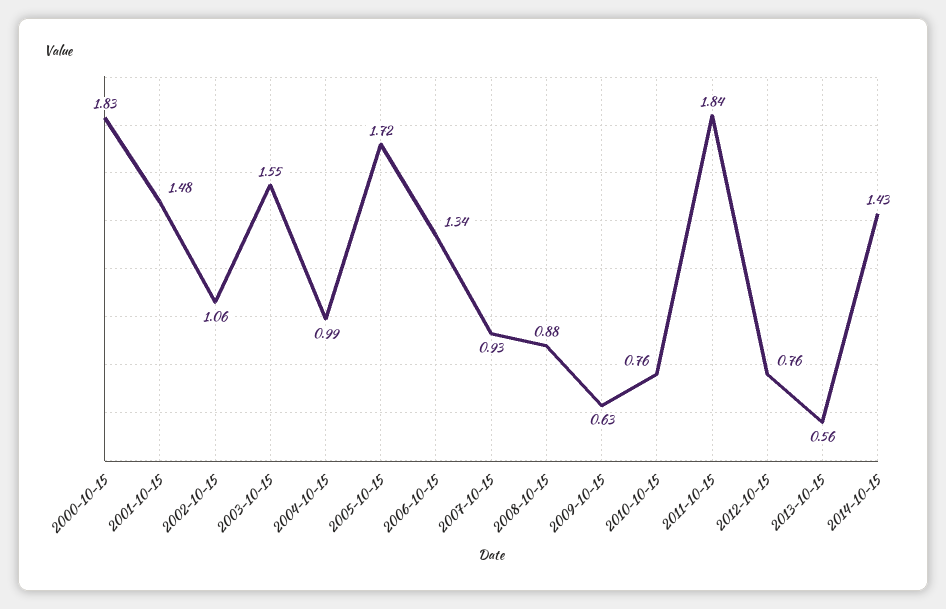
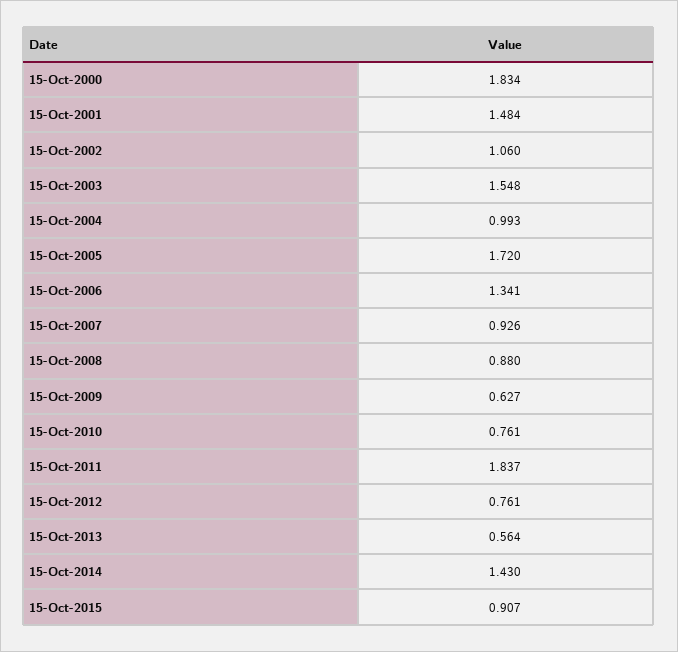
15-Oct-2015: none -> 0.907

